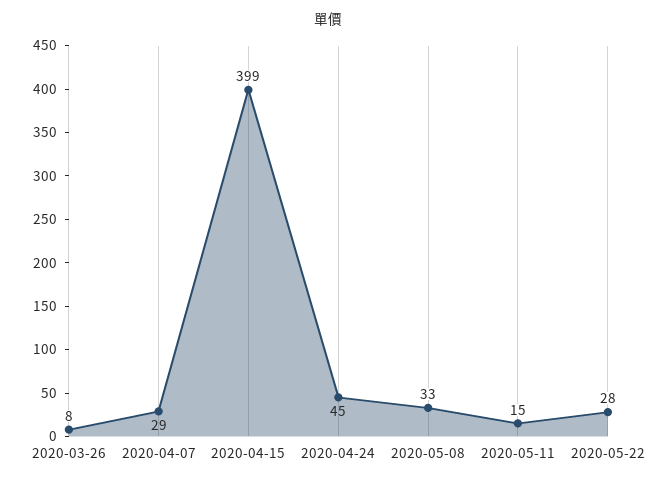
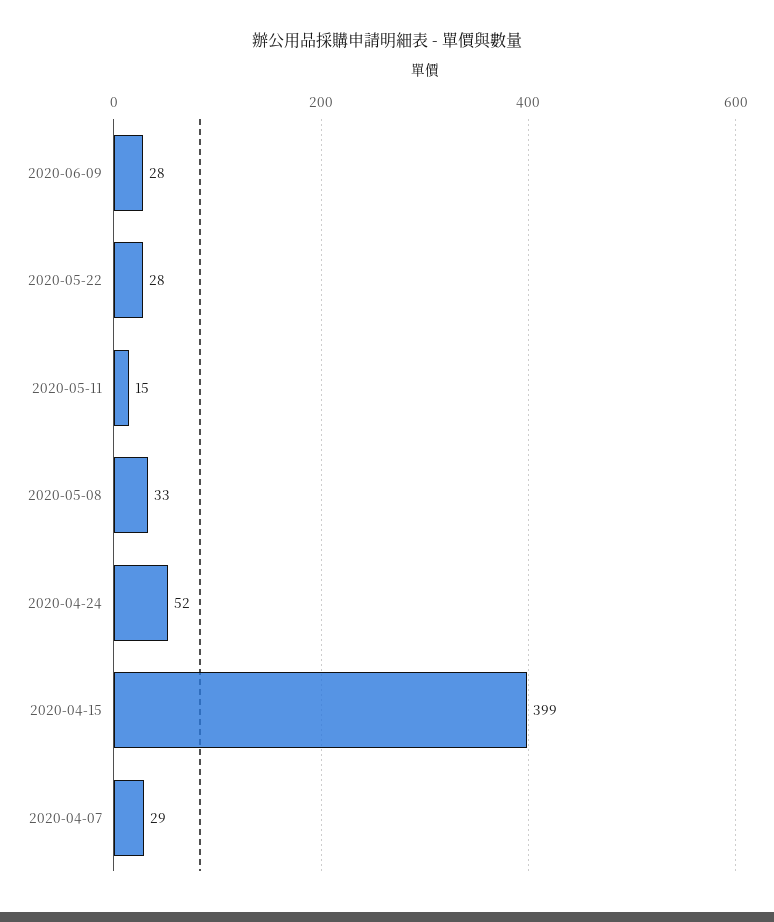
2020-03-26: 8 -> none
2020-04-24: 45 -> 52
2020-06-09: none -> 28

